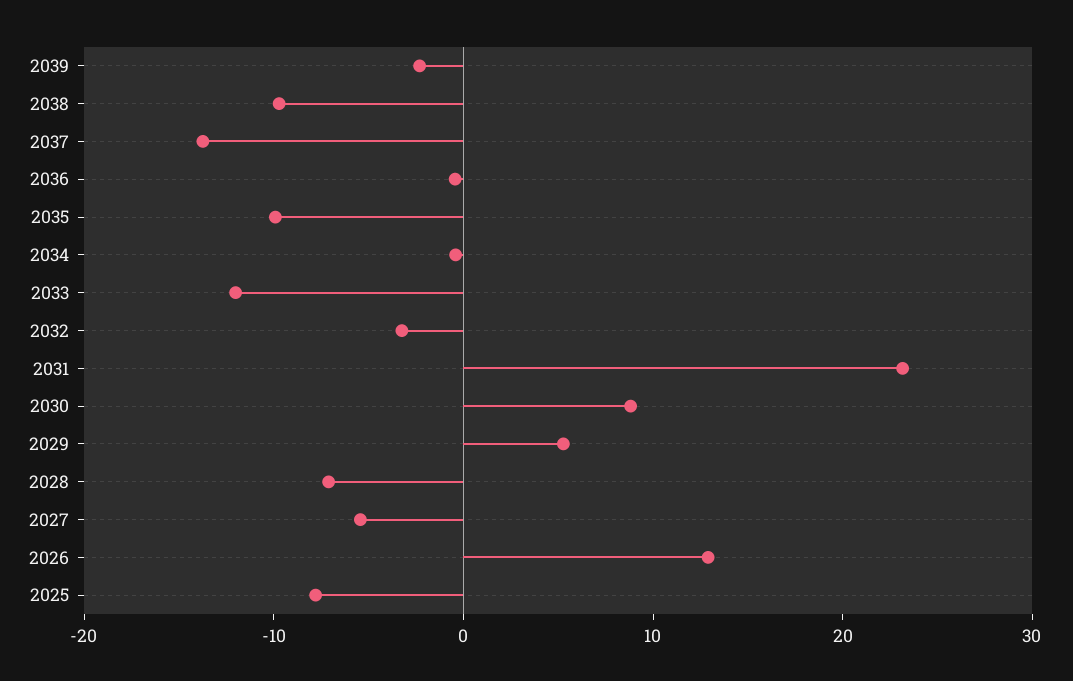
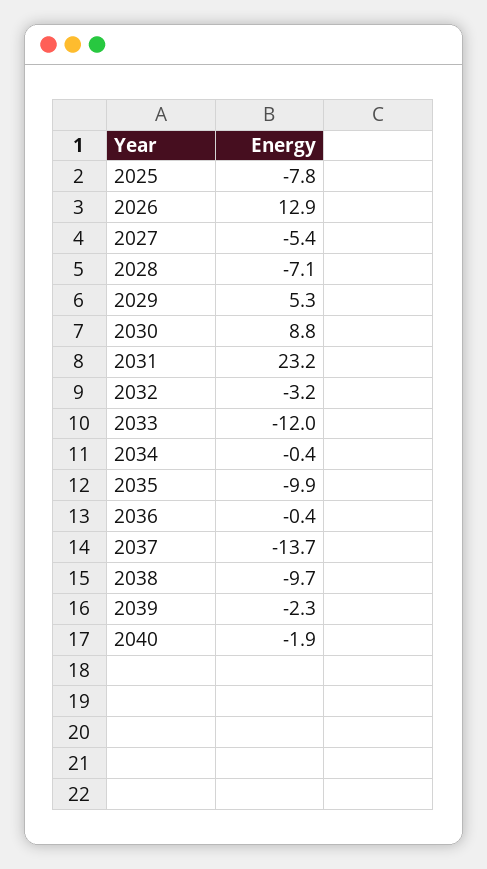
2040: none -> -1.9

